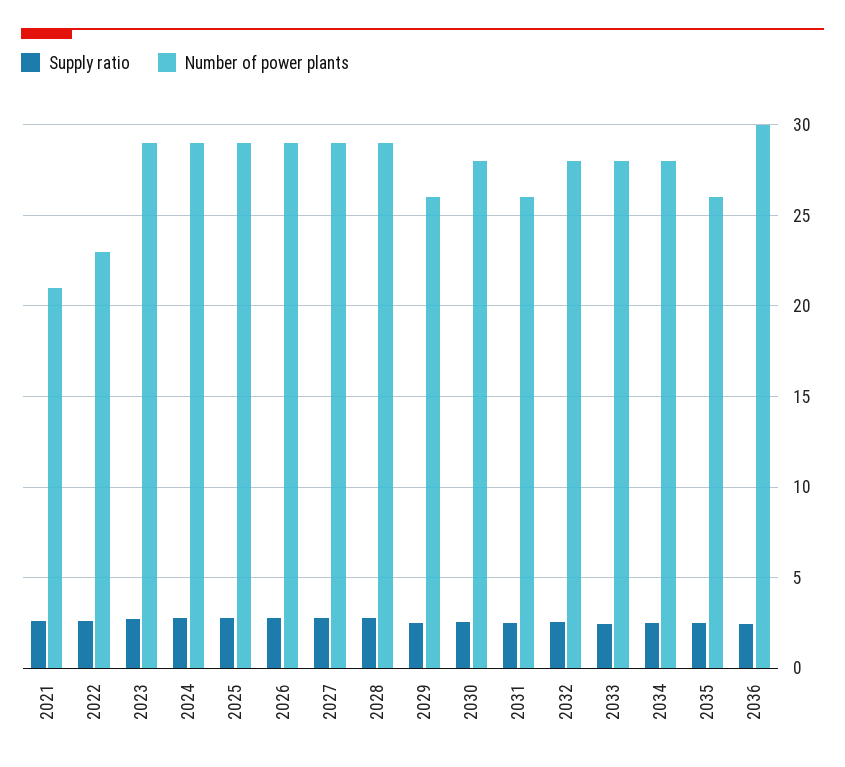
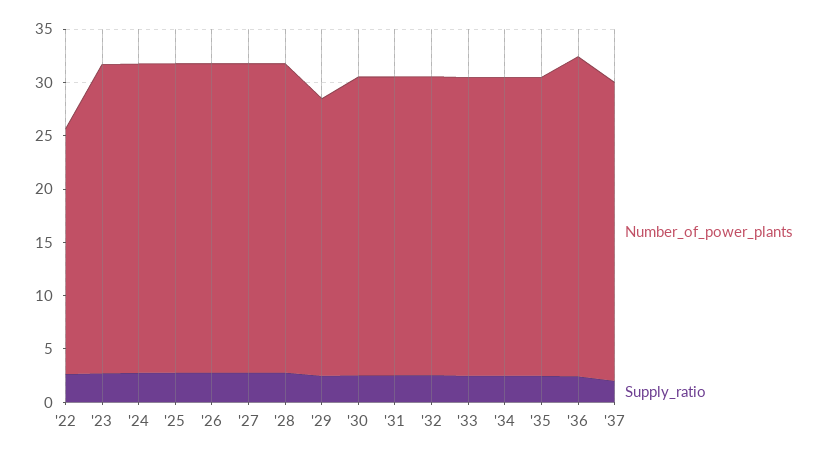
Supply ratio, 2021: 2.5 -> none
Number of power plants, 2021: 21 -> none
Number of power plants, 2031: 26 -> 28
Number of power plants, 2035: 26 -> 28
Number of power plants, '37: none -> 28
Supply ratio, '37: none -> 2

